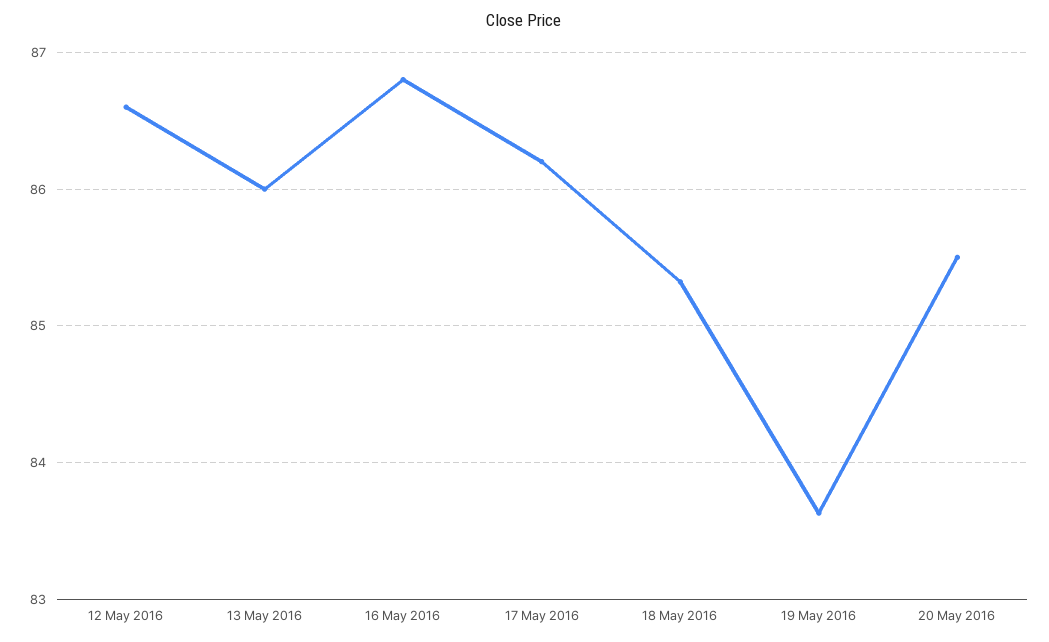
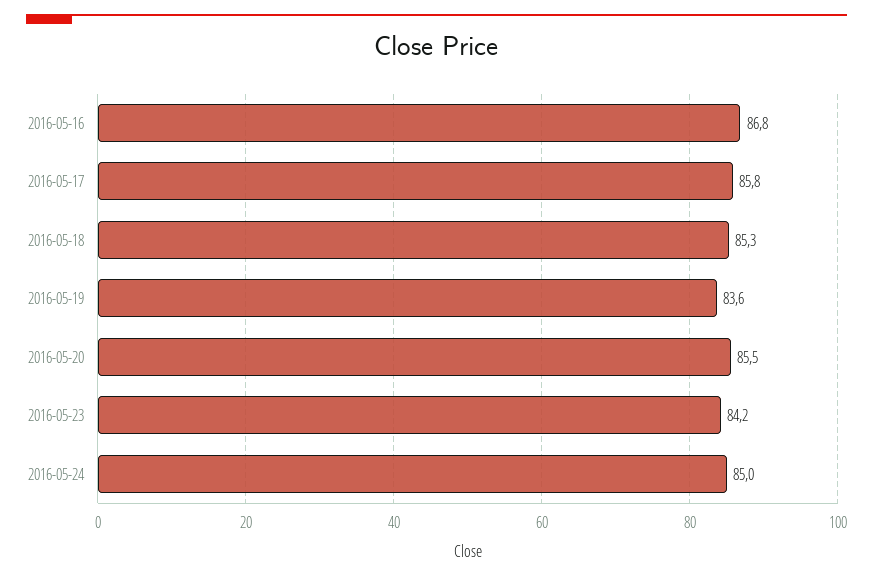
12 May 2016: 86.6 -> none
13 May 2016: 86 -> none
17 May 2016: 86.2 -> 85.8
2016-05-23: none -> 84.2
2016-05-24: none -> 85

